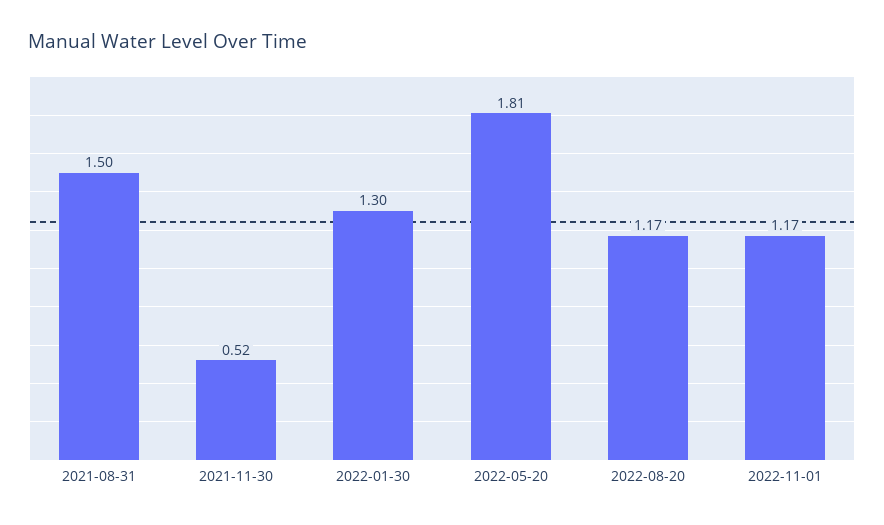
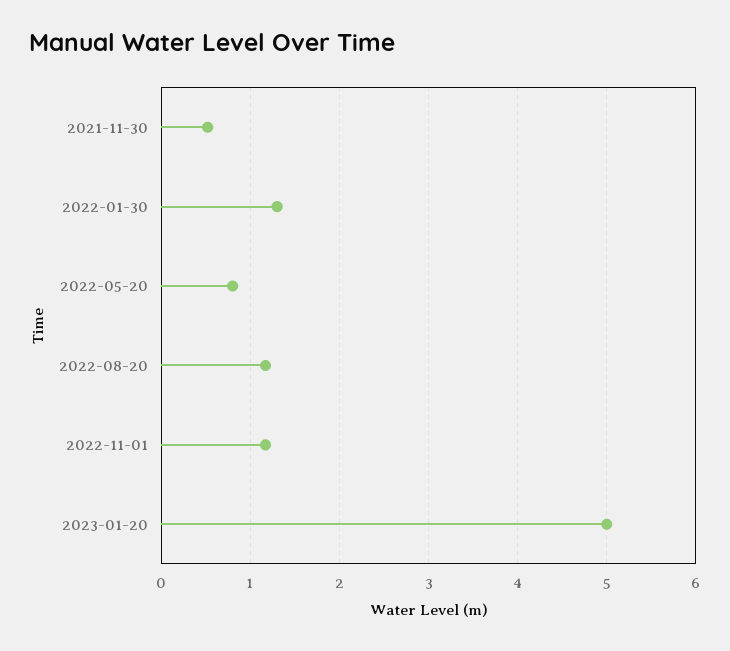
2021-08-31: 1.5 -> none
2022-05-20: 1.81 -> 0.8
2023-01-20: none -> 5

